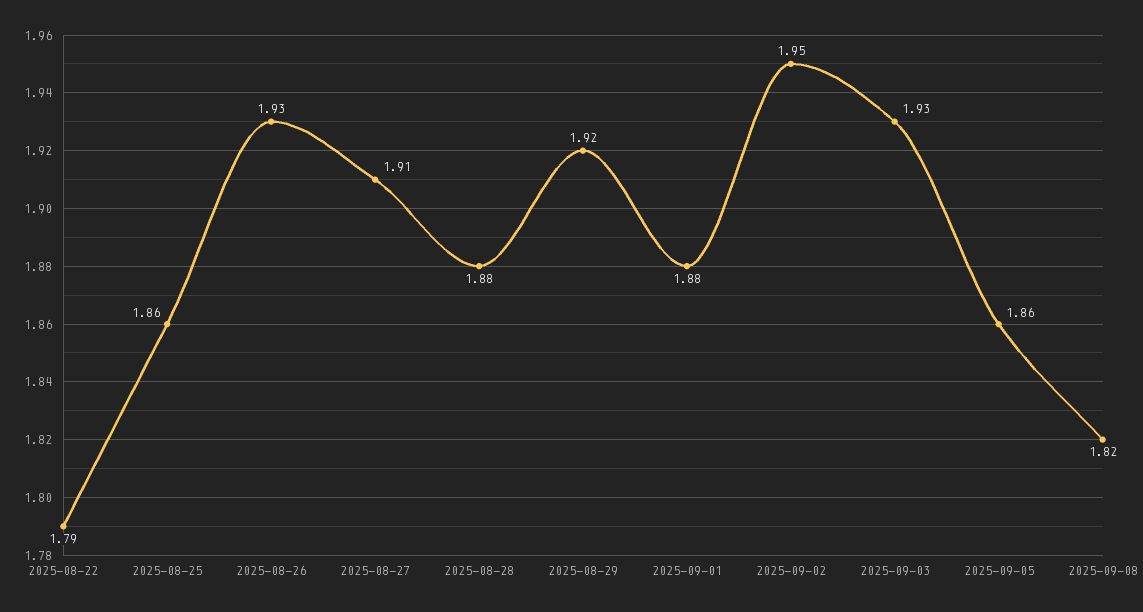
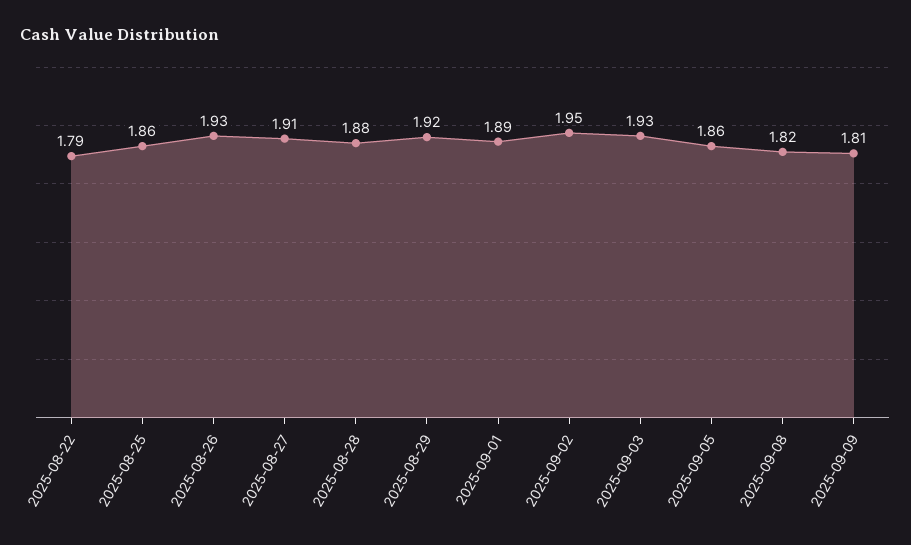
2025-09-01: 1.88 -> 1.89
2025-09-09: none -> 1.81

